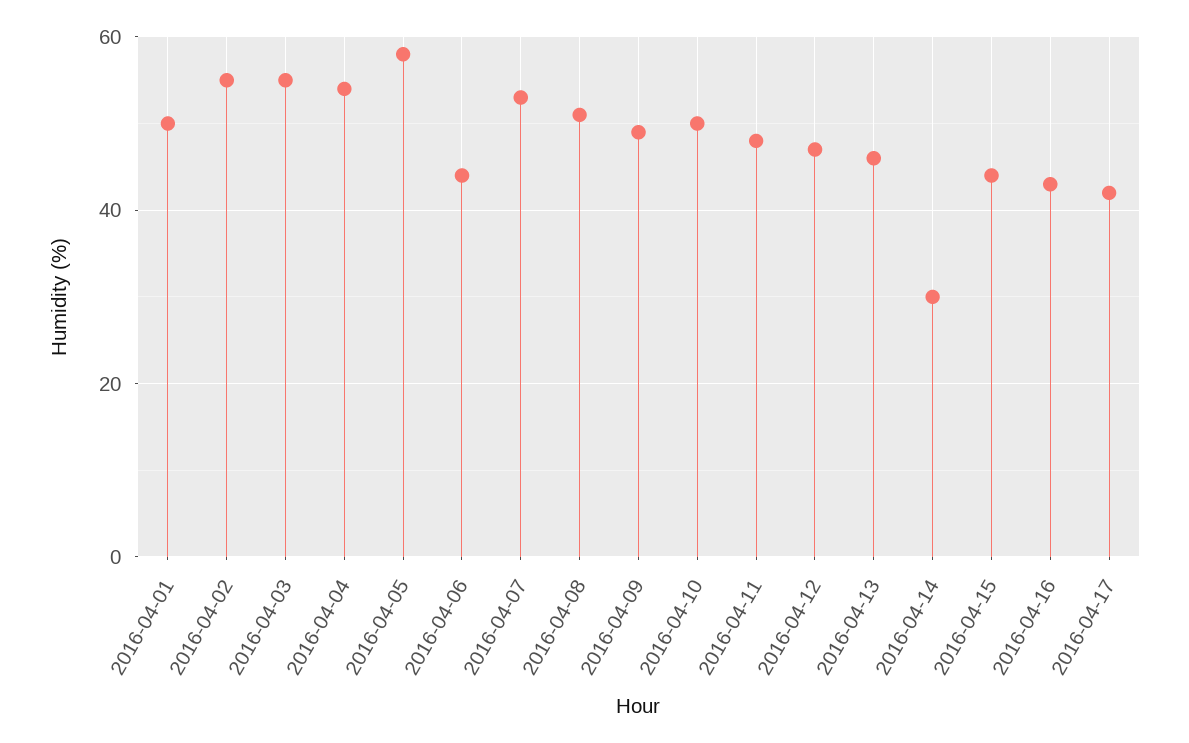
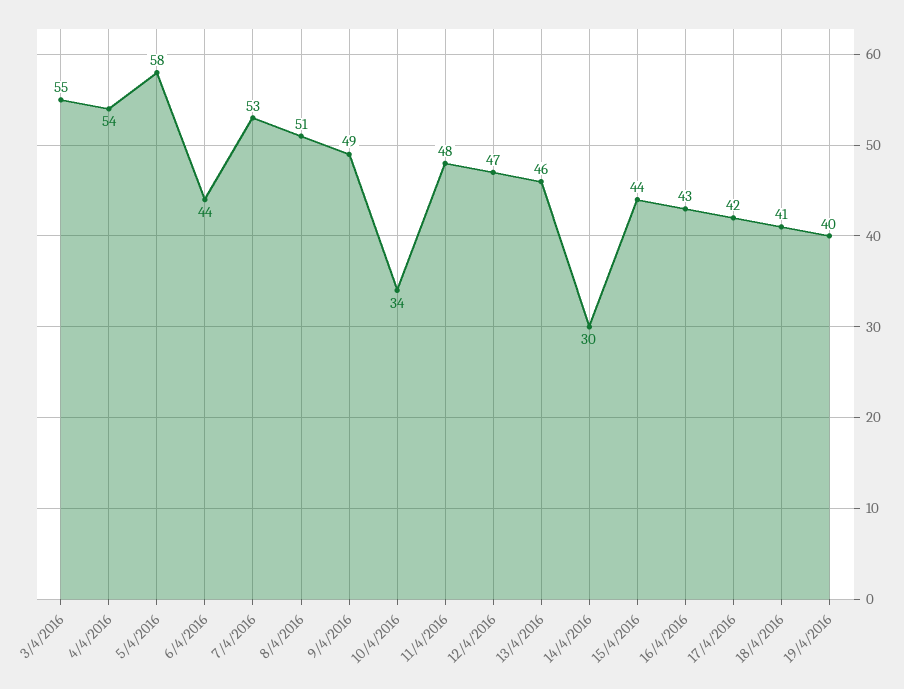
2016-04-01: 50 -> none
2016-04-02: 55 -> none
2016-04-10: 50 -> 34
18/4/2016: none -> 41
19/4/2016: none -> 40

